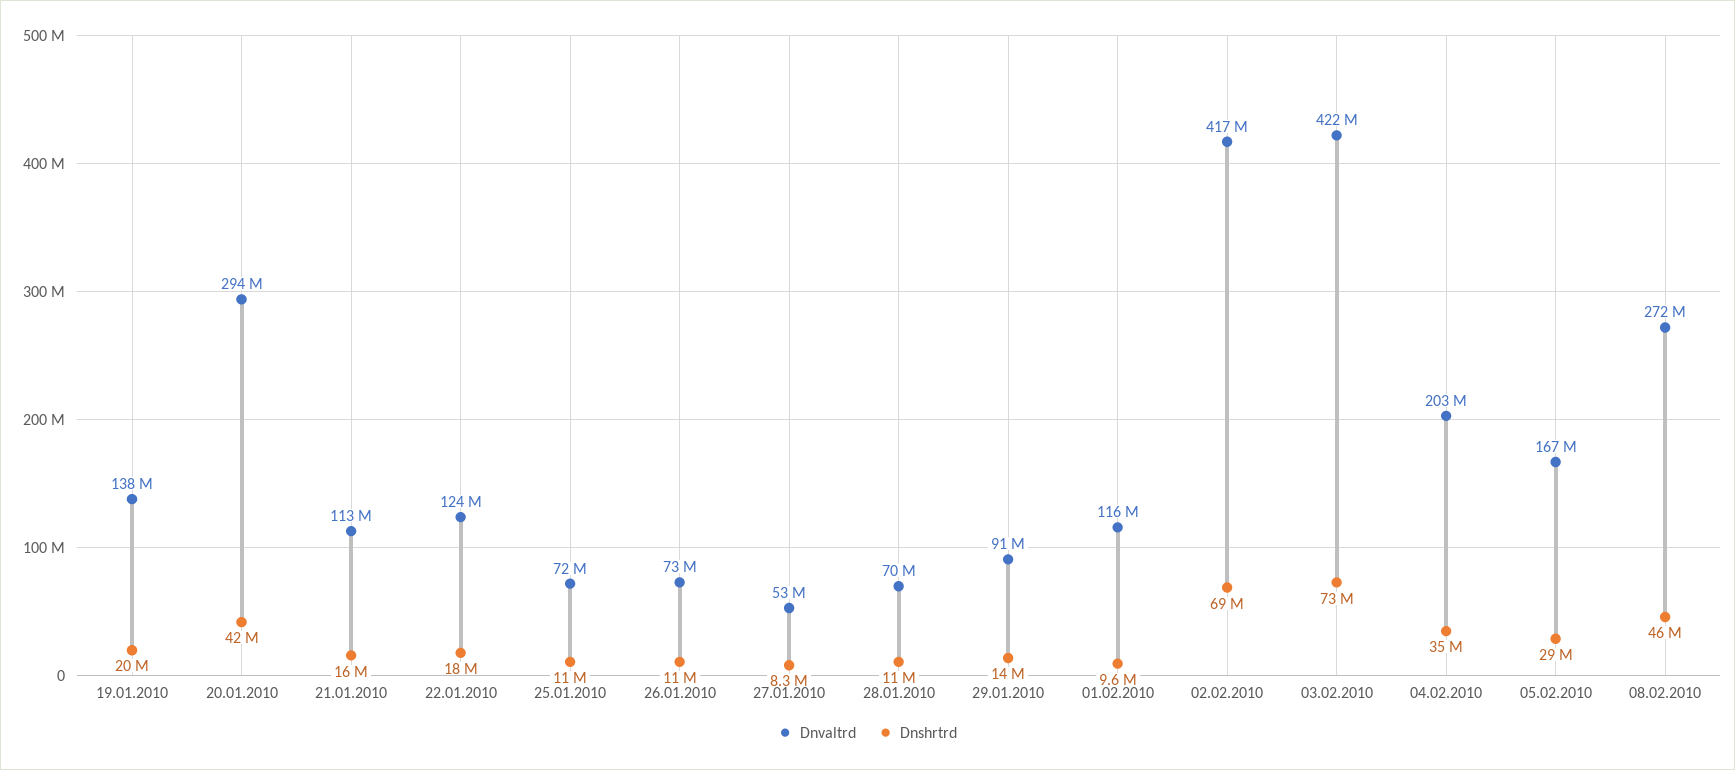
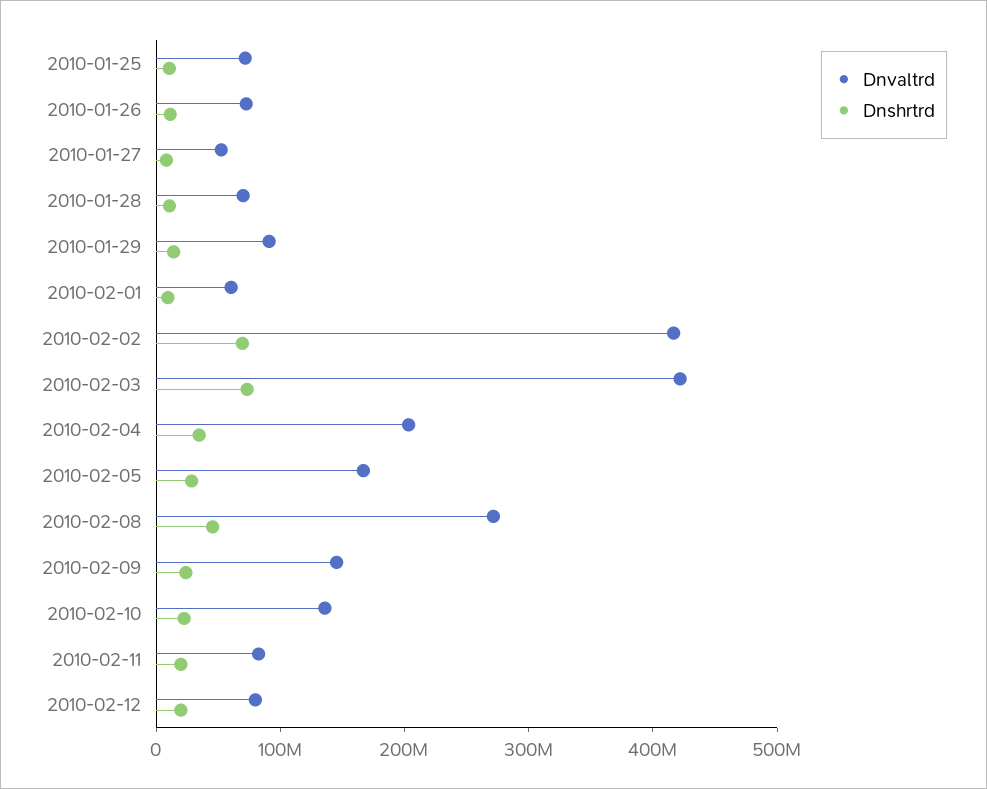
Dnvaltrd, 19.01.2010: 138000000 -> none
Dnshrtrd, 19.01.2010: 20000000 -> none
Dnvaltrd, 20.01.2010: 294000000 -> none
Dnshrtrd, 20.01.2010: 42000000 -> none
Dnvaltrd, 21.01.2010: 113000000 -> none
Dnshrtrd, 21.01.2010: 16000000 -> none
Dnvaltrd, 22.01.2010: 124000000 -> none
Dnshrtrd, 22.01.2010: 18000000 -> none
Dnvaltrd, 01.02.2010: 116000000 -> 60000000
Dnvaltrd, 2010-02-09: none -> 140000000
Dnshrtrd, 2010-02-09: none -> 20000000
Dnvaltrd, 2010-02-10: none -> 140000000
Dnshrtrd, 2010-02-10: none -> 20000000
Dnvaltrd, 2010-02-11: none -> 80000000
Dnshrtrd, 2010-02-11: none -> 20000000
Dnvaltrd, 2010-02-12: none -> 80000000
Dnshrtrd, 2010-02-12: none -> 20000000

